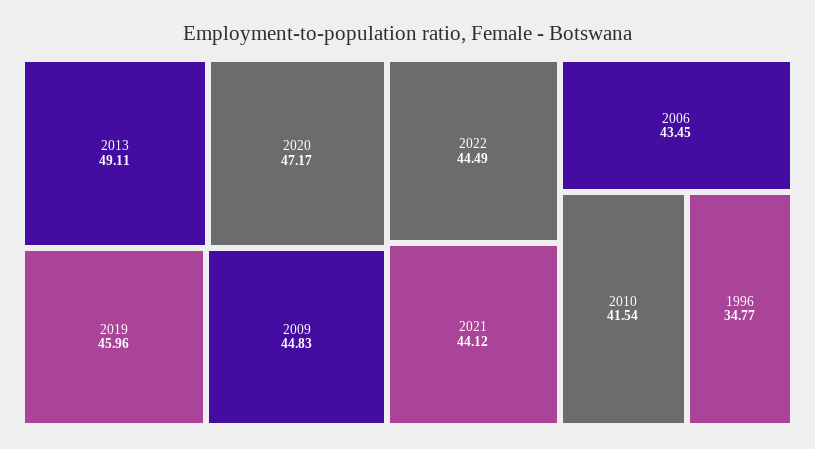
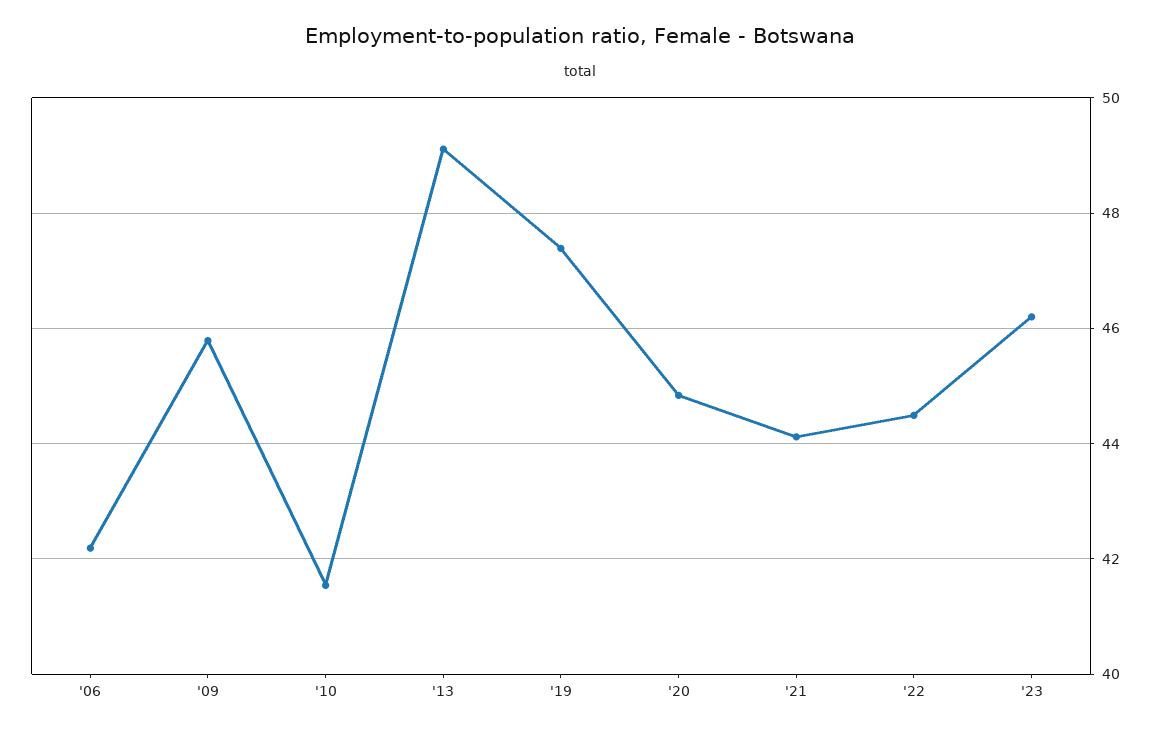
2020: 47.17 -> 44.8
2019: 45.96 -> 47.4
2009: 44.83 -> 45.8
2006: 43.45 -> 42.2
1996: 34.77 -> none
'23: none -> 46.2

